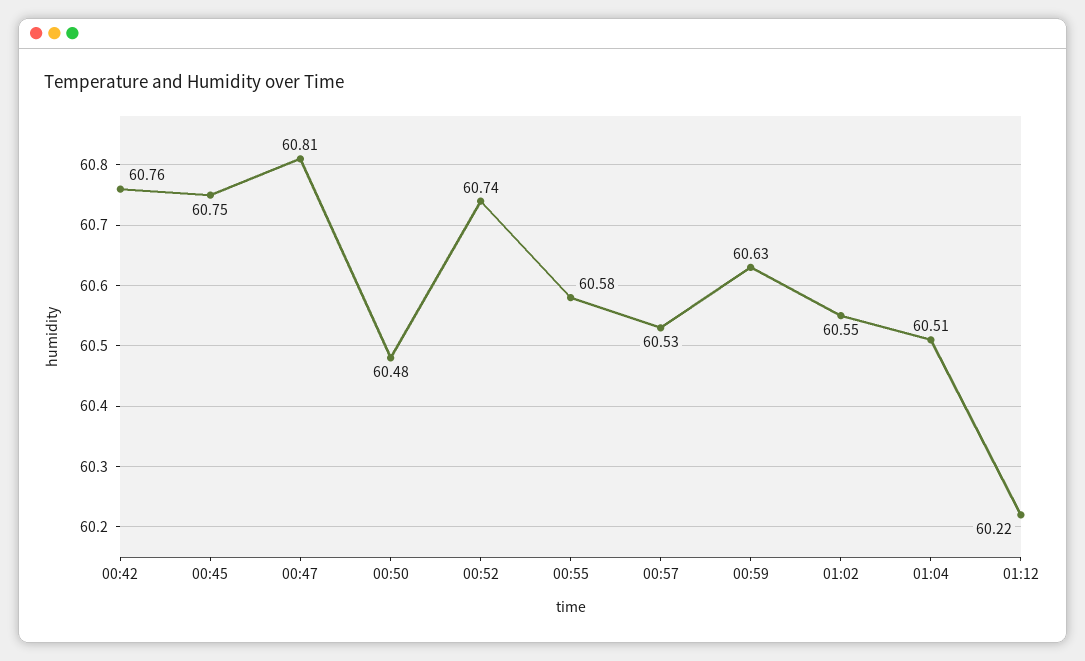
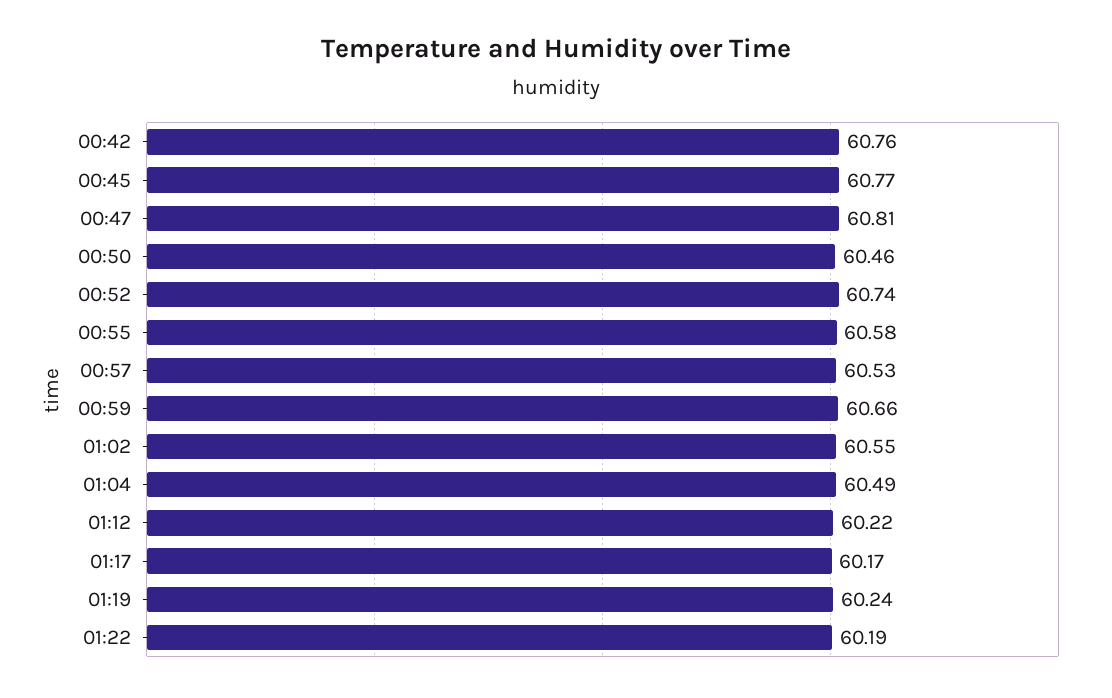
00:45: 60.75 -> 60.77
00:50: 60.48 -> 60.46
00:59: 60.63 -> 60.66
01:04: 60.51 -> 60.49
01:17: none -> 60.17
01:19: none -> 60.24
01:22: none -> 60.19

